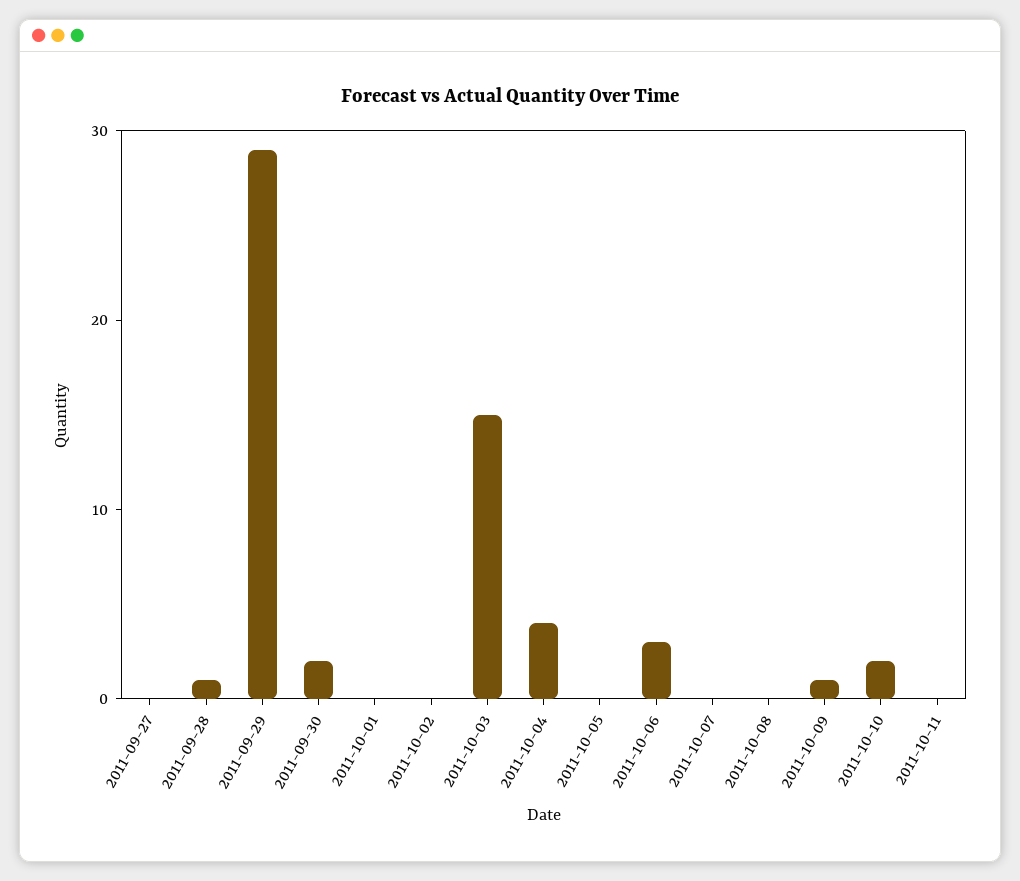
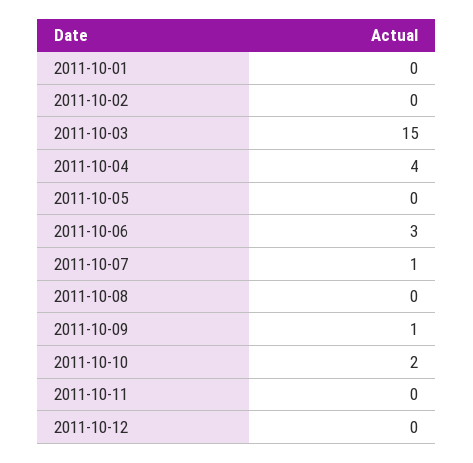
2011-09-27: 0 -> none
2011-09-28: 1 -> none
2011-09-29: 29 -> none
2011-09-30: 2 -> none
2011-10-07: 0 -> 1
2011-10-12: none -> 0

